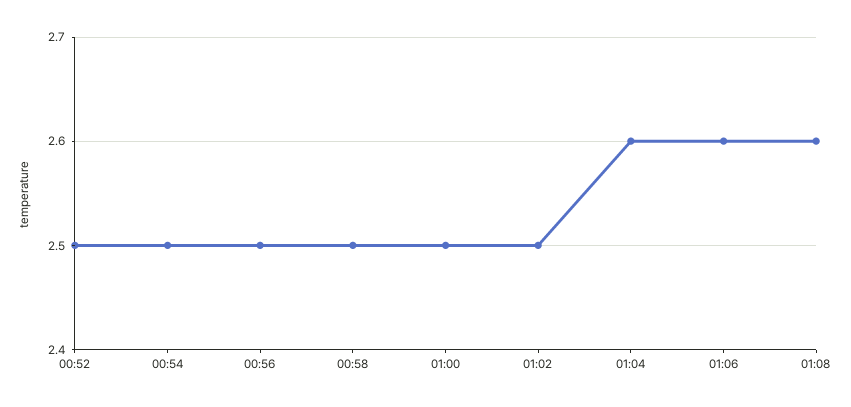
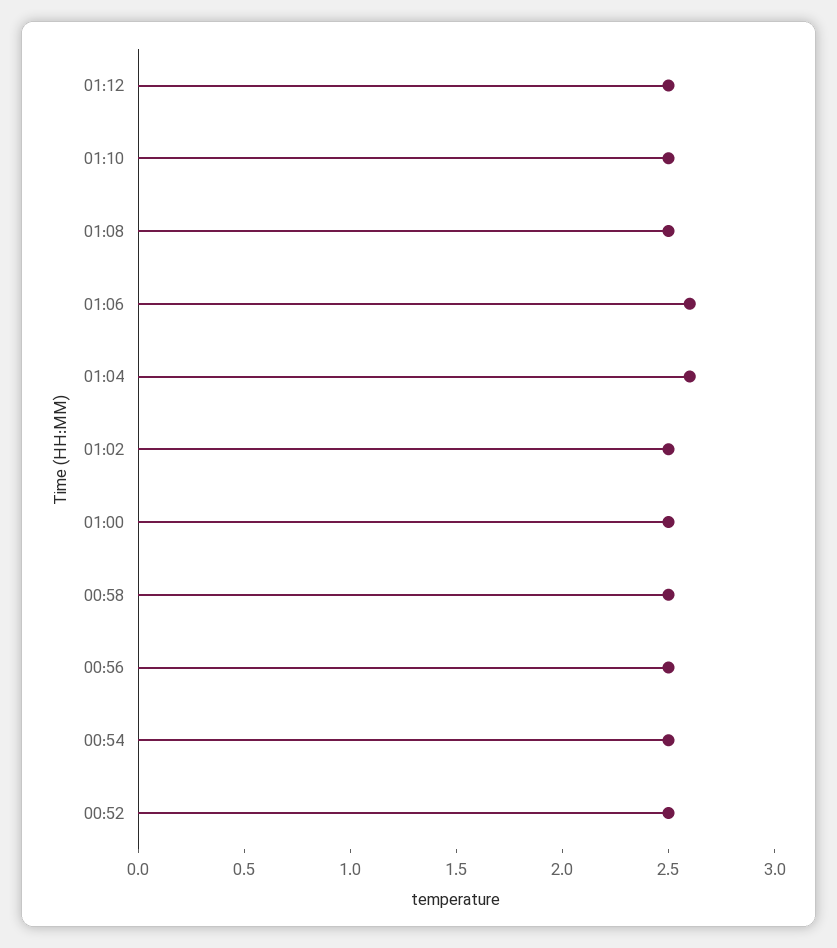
01:08: 2.6 -> 2.5
01:12: none -> 2.5
01:10: none -> 2.5

